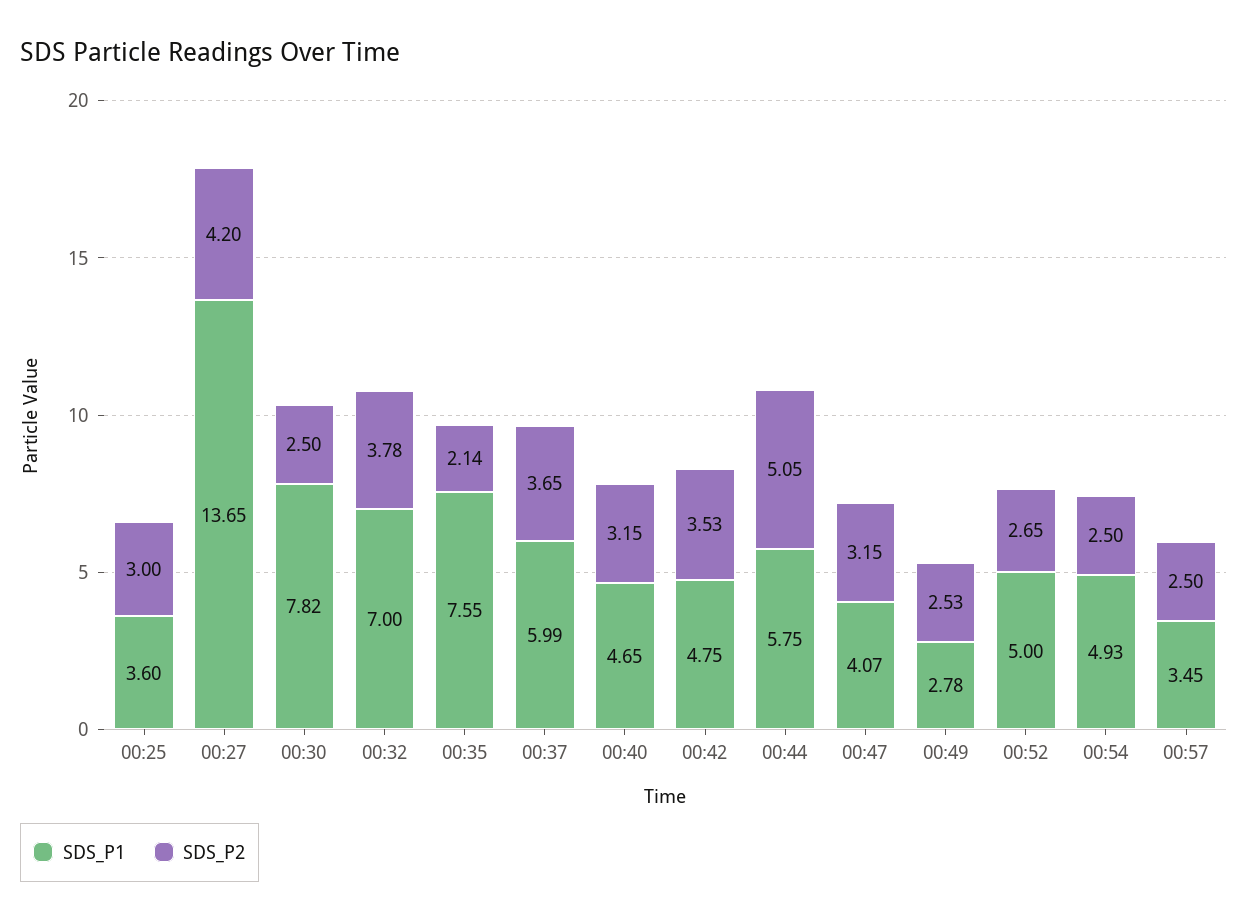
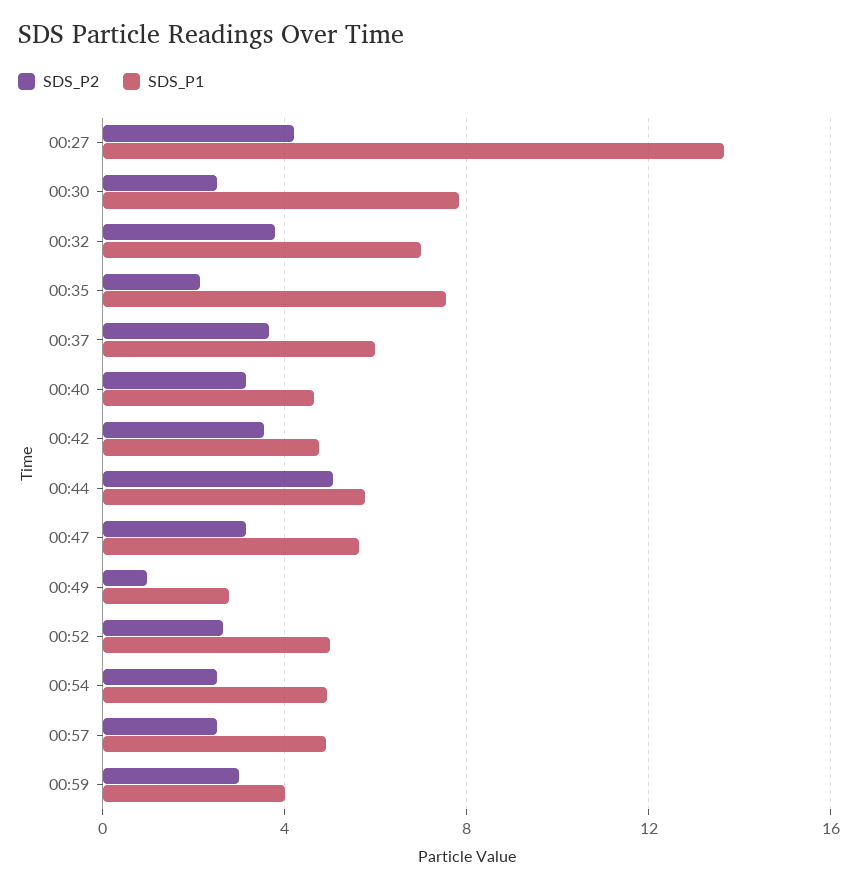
SDS_P1, 00:25: 3.6 -> none
SDS_P2, 00:25: 3 -> none
SDS_P1, 00:47: 4.07 -> 5.5
SDS_P2, 00:49: 2.53 -> 1
SDS_P1, 00:57: 3.45 -> 5
SDS_P2, 00:59: none -> 3
SDS_P1, 00:59: none -> 4

